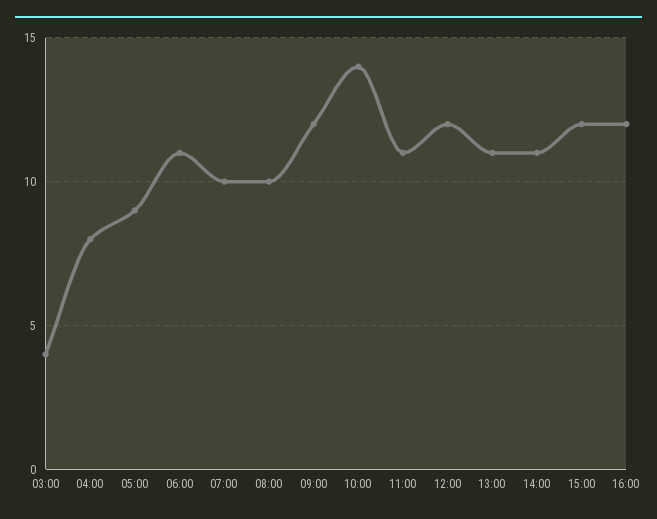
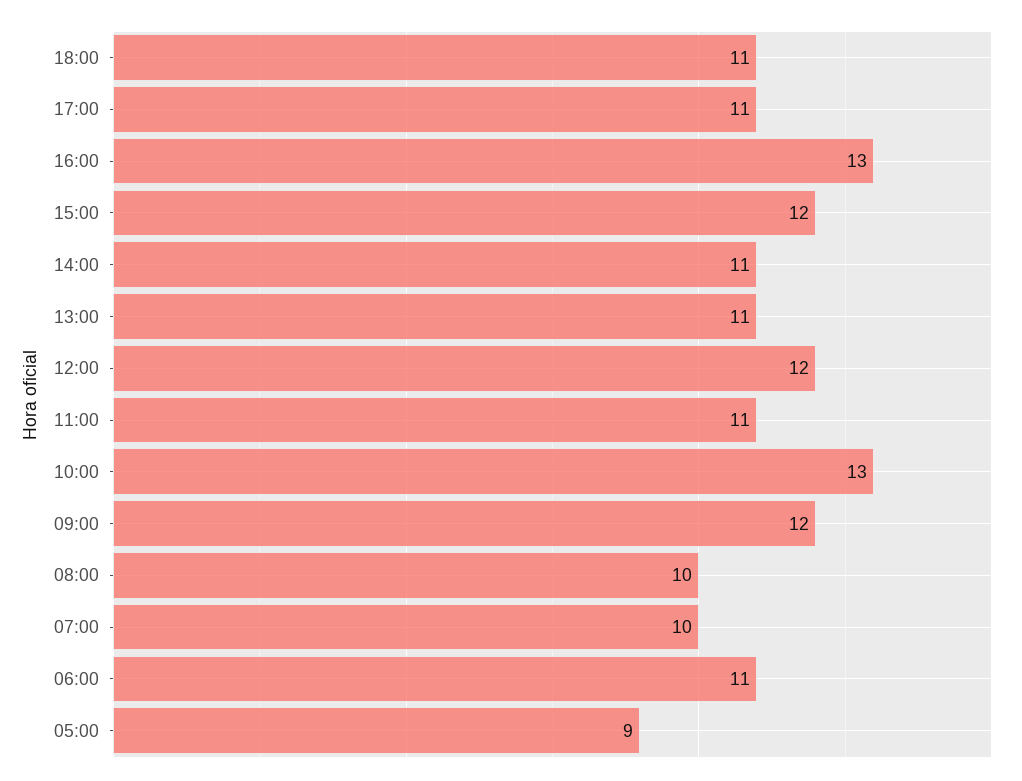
03:00: 4 -> none
04:00: 8 -> none
10:00: 14 -> 13
16:00: 12 -> 13
18:00: none -> 11
17:00: none -> 11

